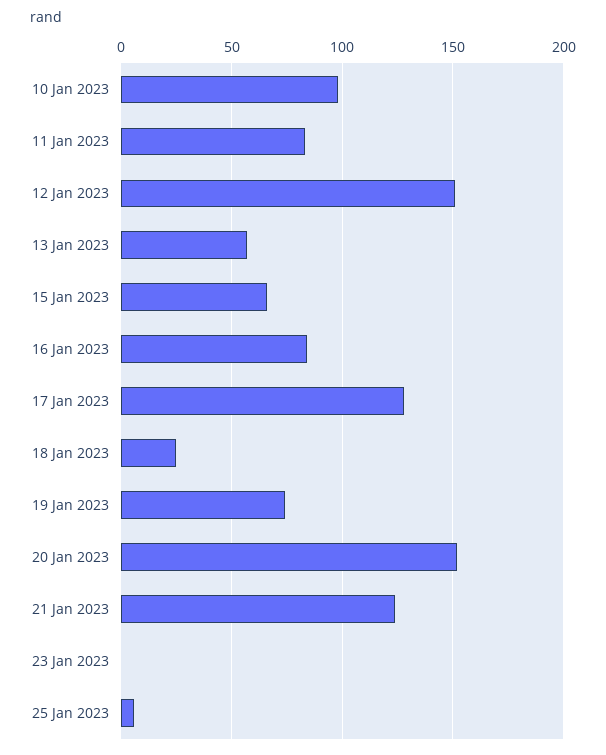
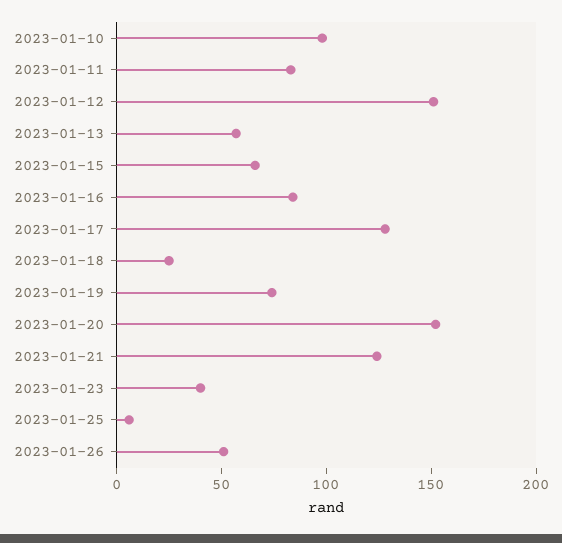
23 Jan 2023: 0 -> 40
2023-01-26: none -> 50

